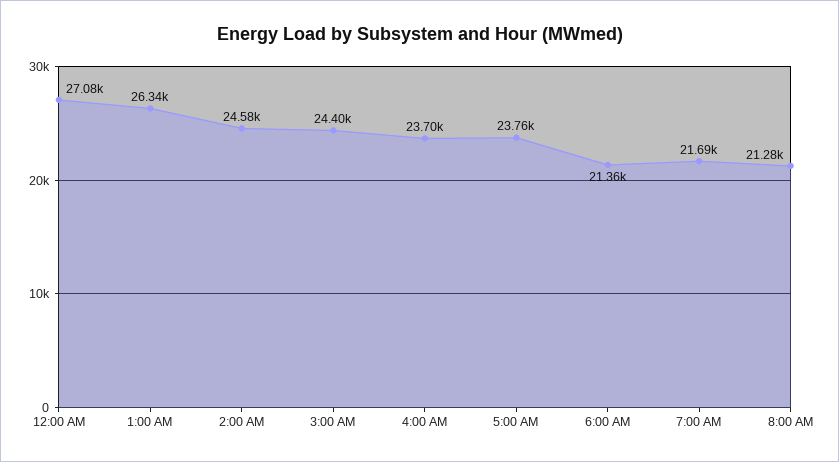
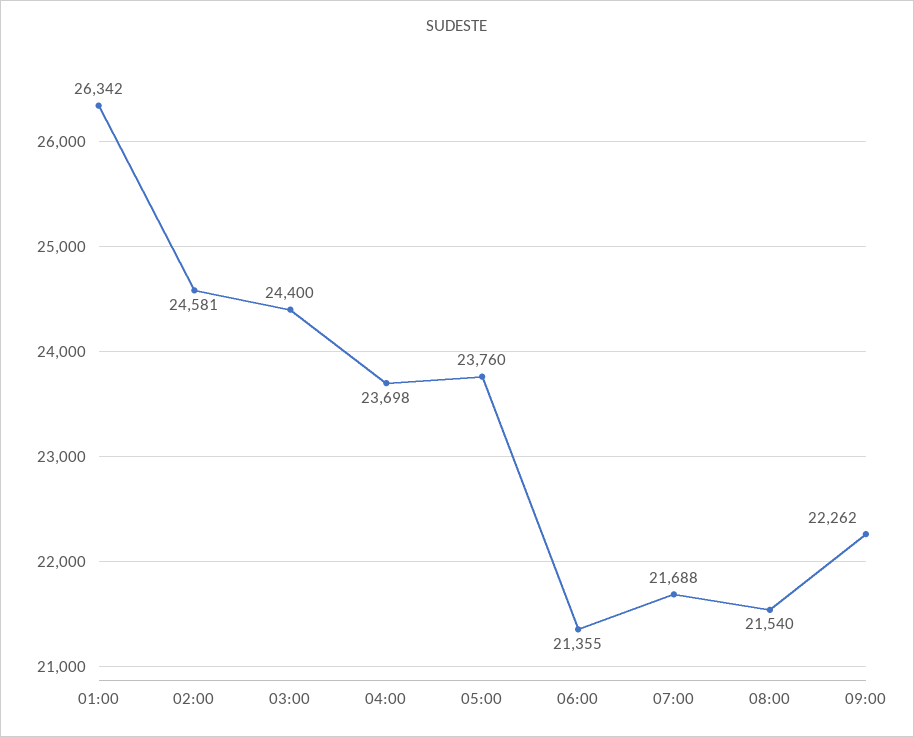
12:00 AM: 27080 -> none
8:00 AM: 21280 -> 21540
09:00: none -> 22262

